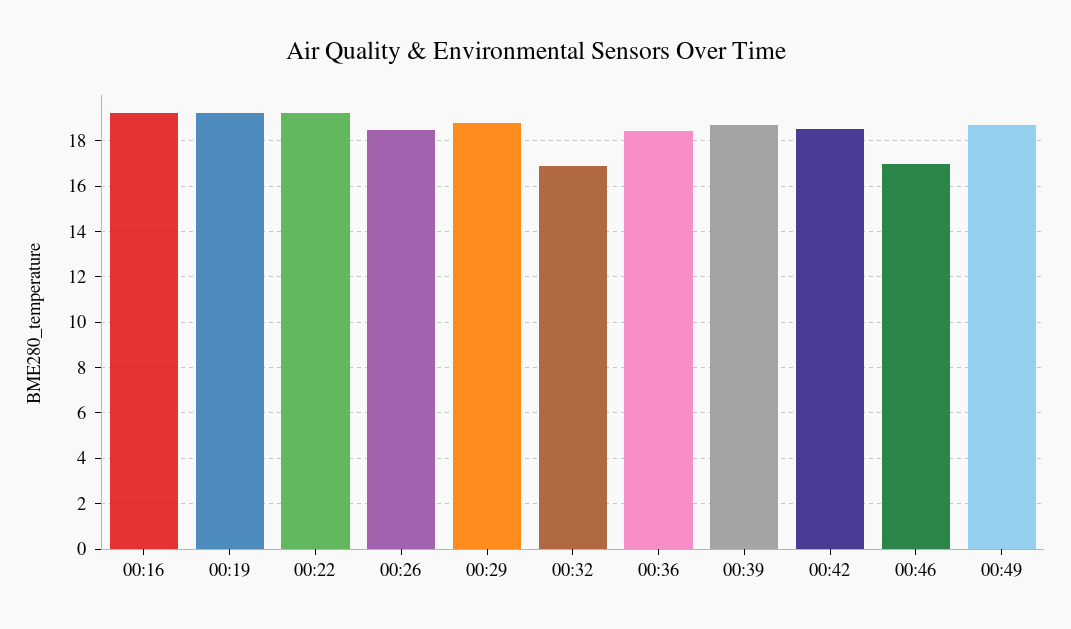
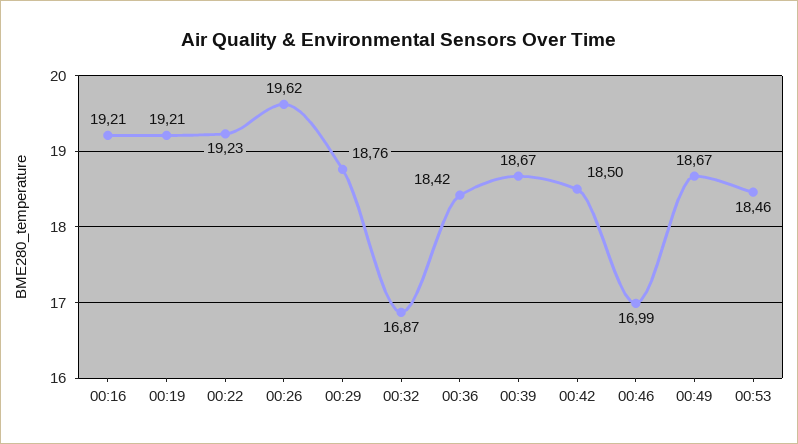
00:26: 18.5 -> 19.62
00:53: none -> 18.46

